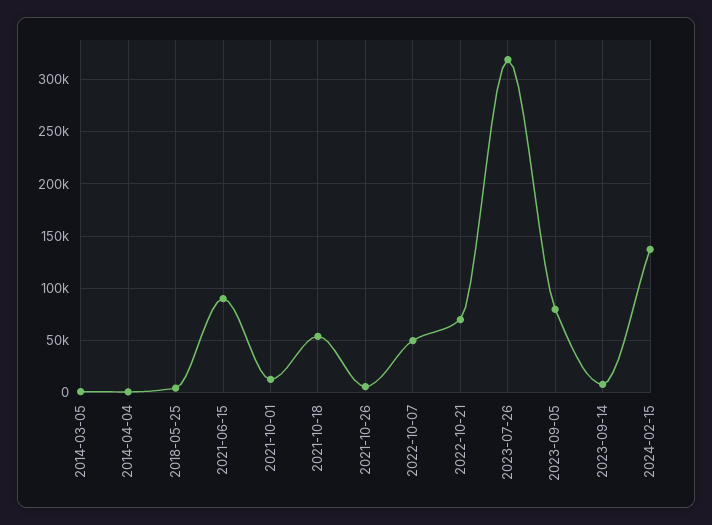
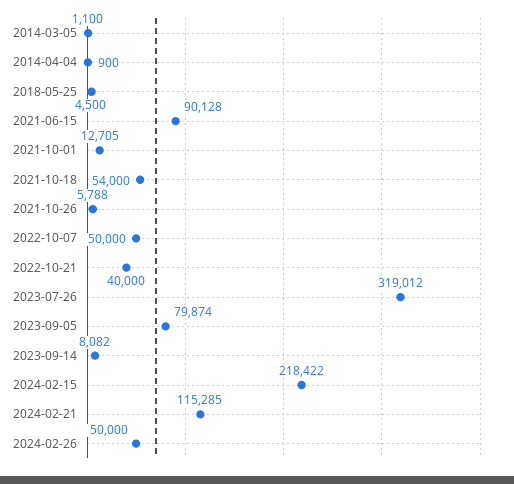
2022-10-21: 70000 -> 40000
2024-02-15: 140000 -> 218422
2024-02-21: none -> 115285
2024-02-26: none -> 50000

